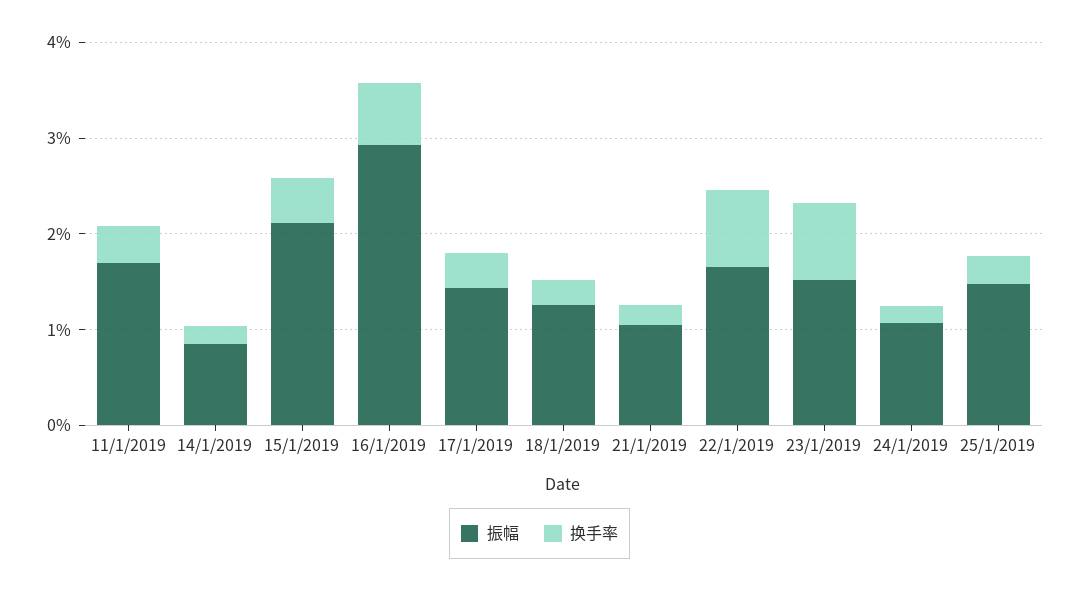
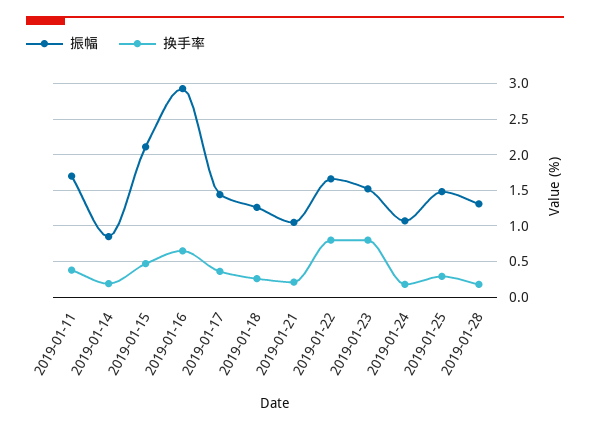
振幅, 2019-01-28: none -> 1.3
换手率, 2019-01-28: none -> 0.2

